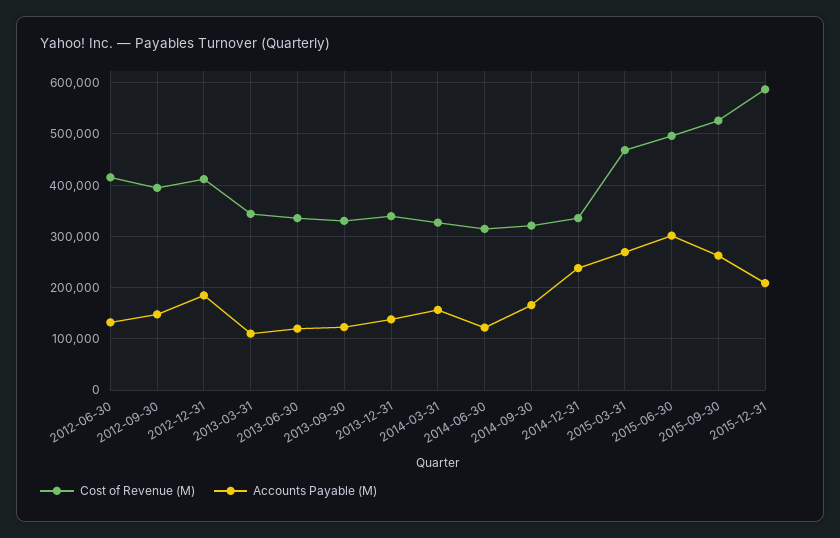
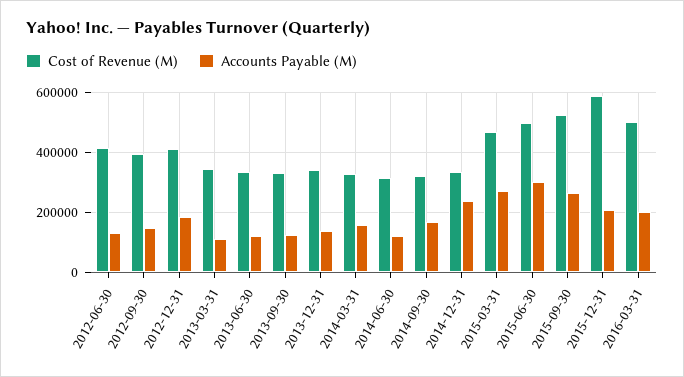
Cost of Revenue (M), 2016-03-31: none -> 500000
Accounts Payable (M), 2016-03-31: none -> 200000

